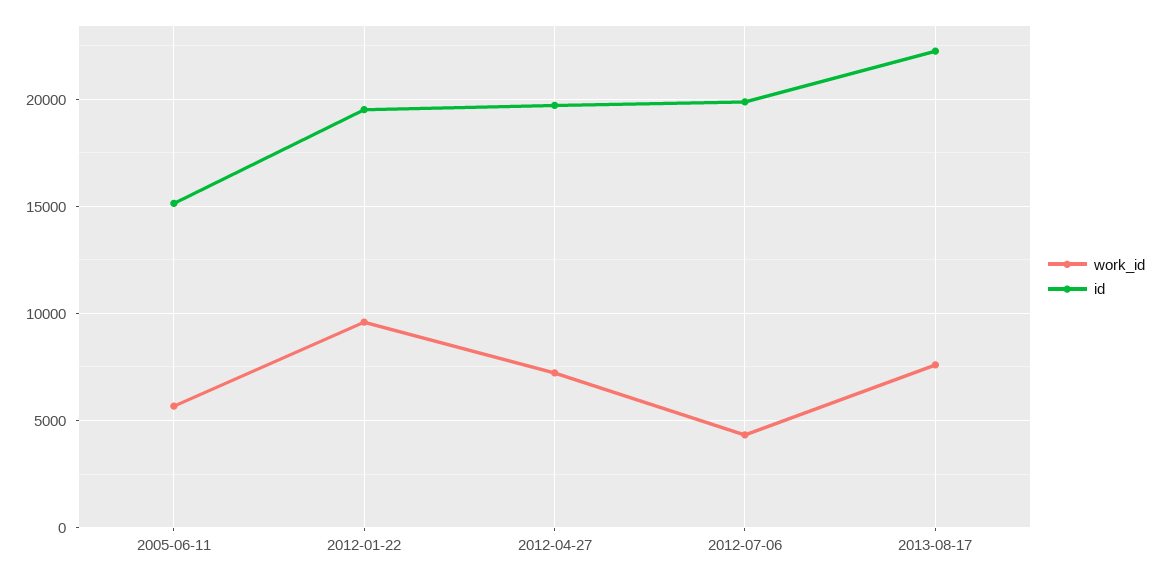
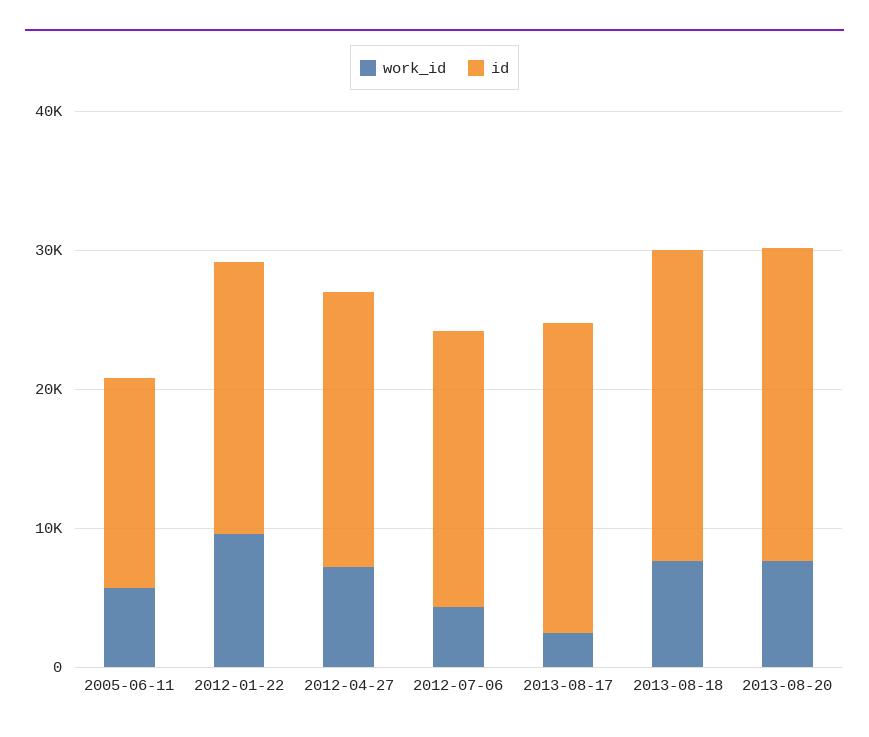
work_id, 2013-08-17: 7500 -> 2000
work_id, 2013-08-18: none -> 8000
id, 2013-08-18: none -> 22000
work_id, 2013-08-20: none -> 8000
id, 2013-08-20: none -> 22000

